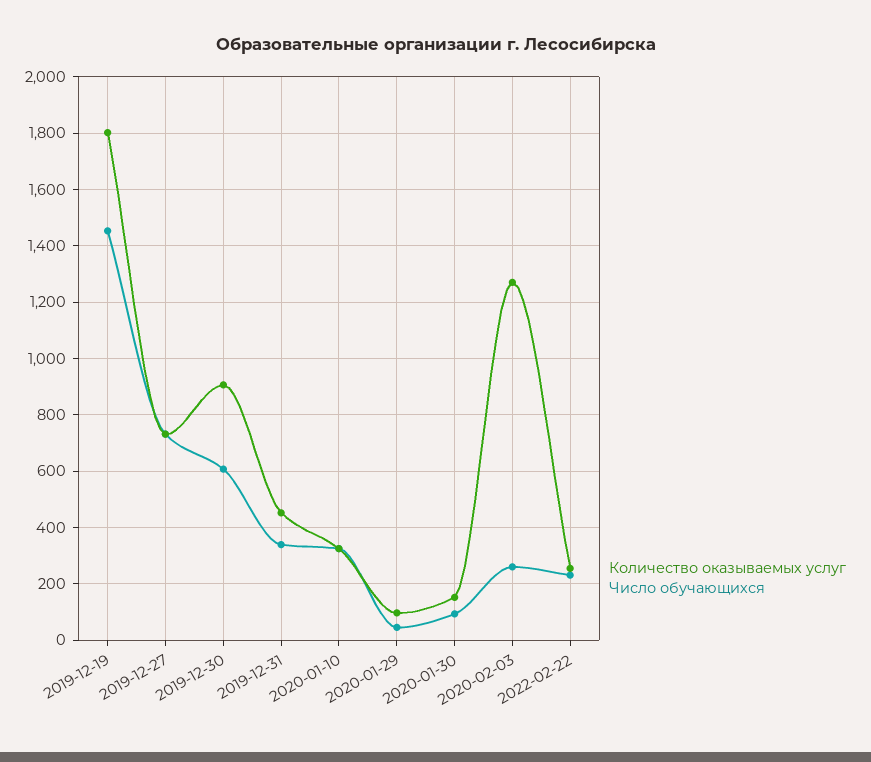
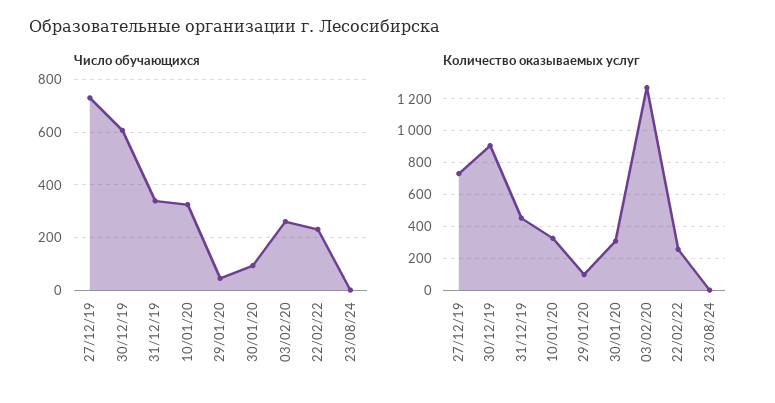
Количество оказываемых услуг, 2019-12-19: 1800 -> none
Число обучающихся, 2019-12-19: 1450 -> none
Количество оказываемых услуг, 2020-01-30: 150 -> 300
Число обучающихся, 23/08/24: none -> 0
Количество оказываемых услуг, 23/08/24: none -> 0

